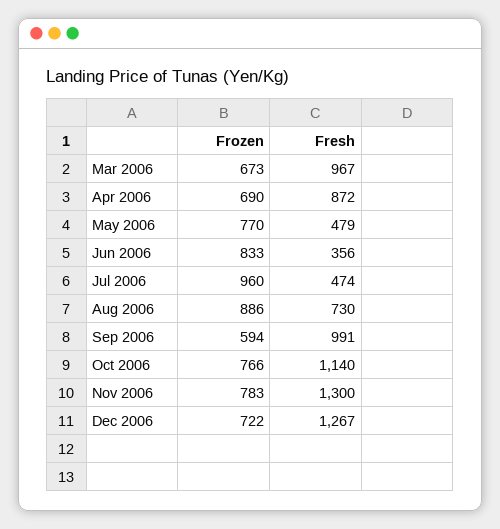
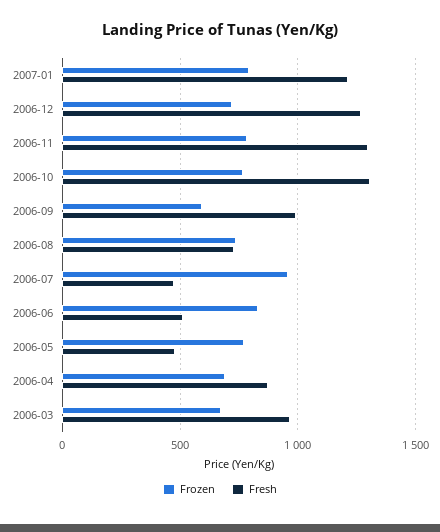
Fresh, Jun 2006: 356 -> 500
Frozen, Aug 2006: 886 -> 750
Fresh, Oct 2006: 1140 -> 1300
Frozen, 2007-01: none -> 800
Fresh, 2007-01: none -> 1200

